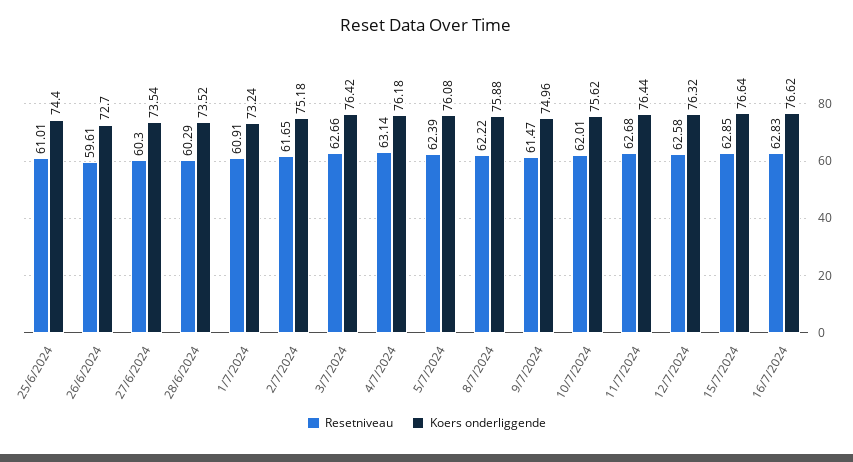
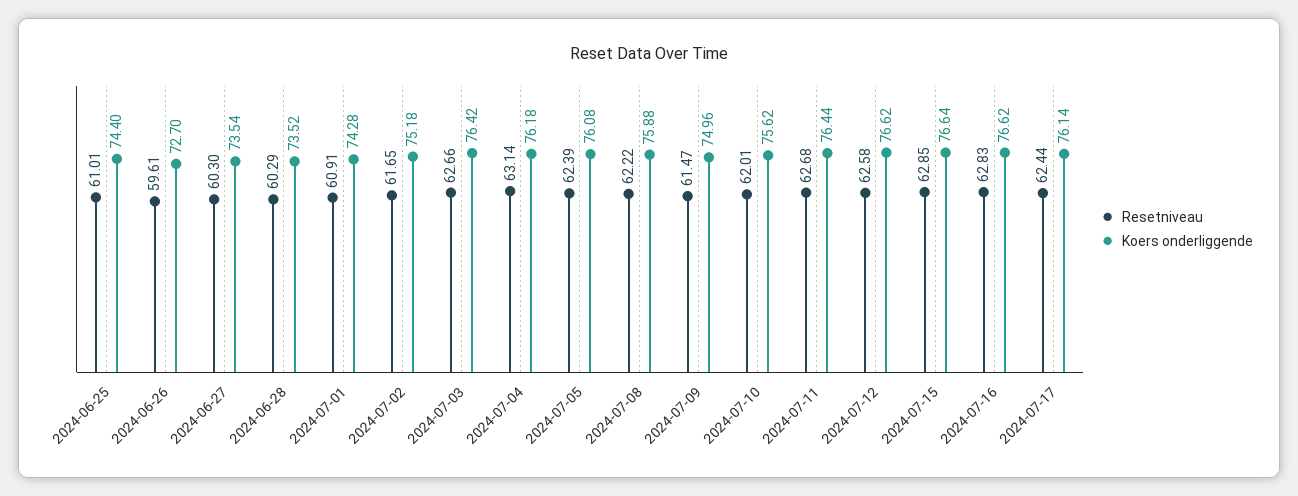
Koers onderliggende, 1/7/2024: 73.24 -> 74.28
Koers onderliggende, 12/7/2024: 76.32 -> 76.62
Resetniveau, 2024-07-17: none -> 62.44
Koers onderliggende, 2024-07-17: none -> 76.14

